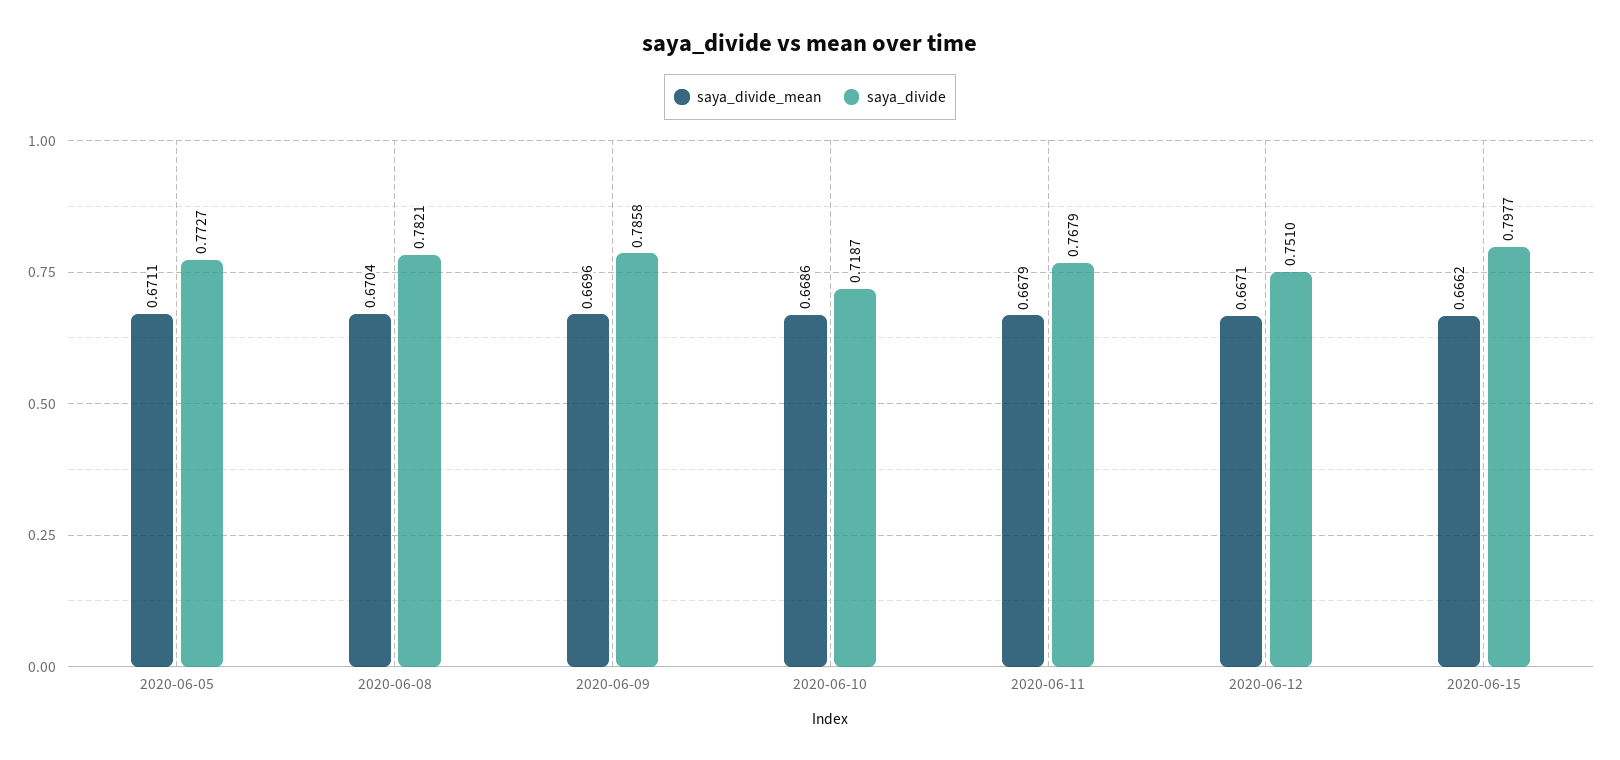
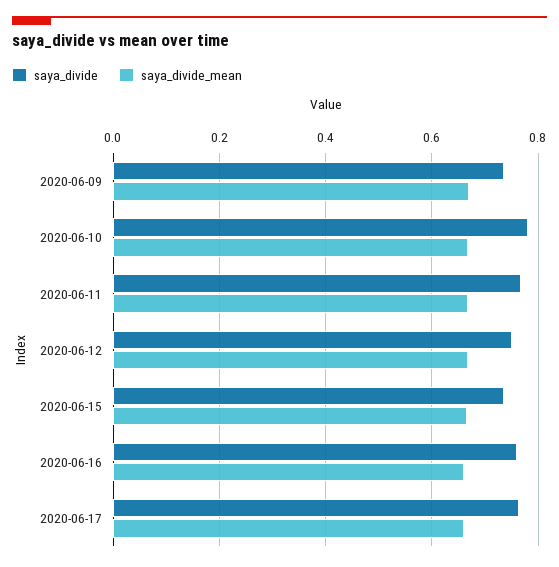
saya_divide_mean, 2020-06-05: 0.6711 -> none
saya_divide, 2020-06-05: 0.7727 -> none
saya_divide_mean, 2020-06-08: 0.6704 -> none
saya_divide, 2020-06-08: 0.7821 -> none
saya_divide, 2020-06-09: 0.7858 -> 0.74
saya_divide, 2020-06-10: 0.7187 -> 0.78
saya_divide, 2020-06-15: 0.7977 -> 0.74
saya_divide, 2020-06-16: none -> 0.76
saya_divide_mean, 2020-06-16: none -> 0.66
saya_divide, 2020-06-17: none -> 0.76
saya_divide_mean, 2020-06-17: none -> 0.66

